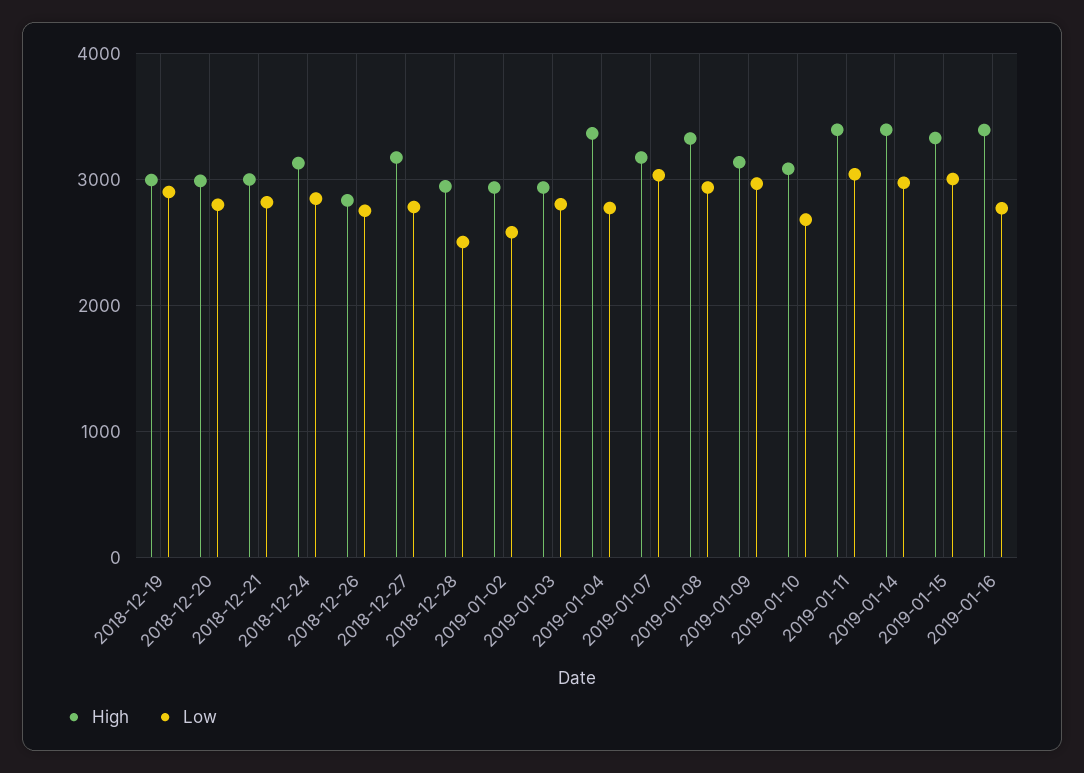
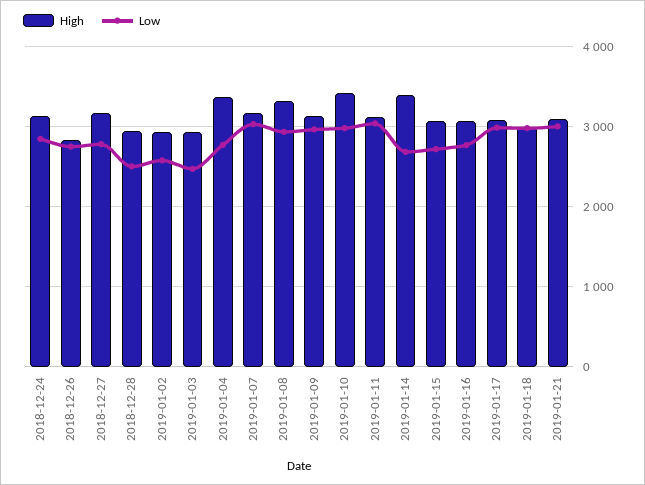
High, 2018-12-19: 3000 -> none
Low, 2018-12-19: 2900 -> none
High, 2018-12-20: 3000 -> none
Low, 2018-12-20: 2800 -> none
High, 2018-12-21: 3000 -> none
Low, 2018-12-21: 2800 -> none
Low, 2019-01-03: 2800 -> 2500
High, 2019-01-10: 3100 -> 3400
Low, 2019-01-10: 2700 -> 3000
High, 2019-01-11: 3400 -> 3100
Low, 2019-01-14: 3000 -> 2700
High, 2019-01-15: 3300 -> 3100
Low, 2019-01-15: 3000 -> 2700
High, 2019-01-16: 3400 -> 3100
High, 2019-01-17: none -> 3100
Low, 2019-01-17: none -> 3000
High, 2019-01-18: none -> 3000
Low, 2019-01-18: none -> 3000
High, 2019-01-21: none -> 3100
Low, 2019-01-21: none -> 3000

